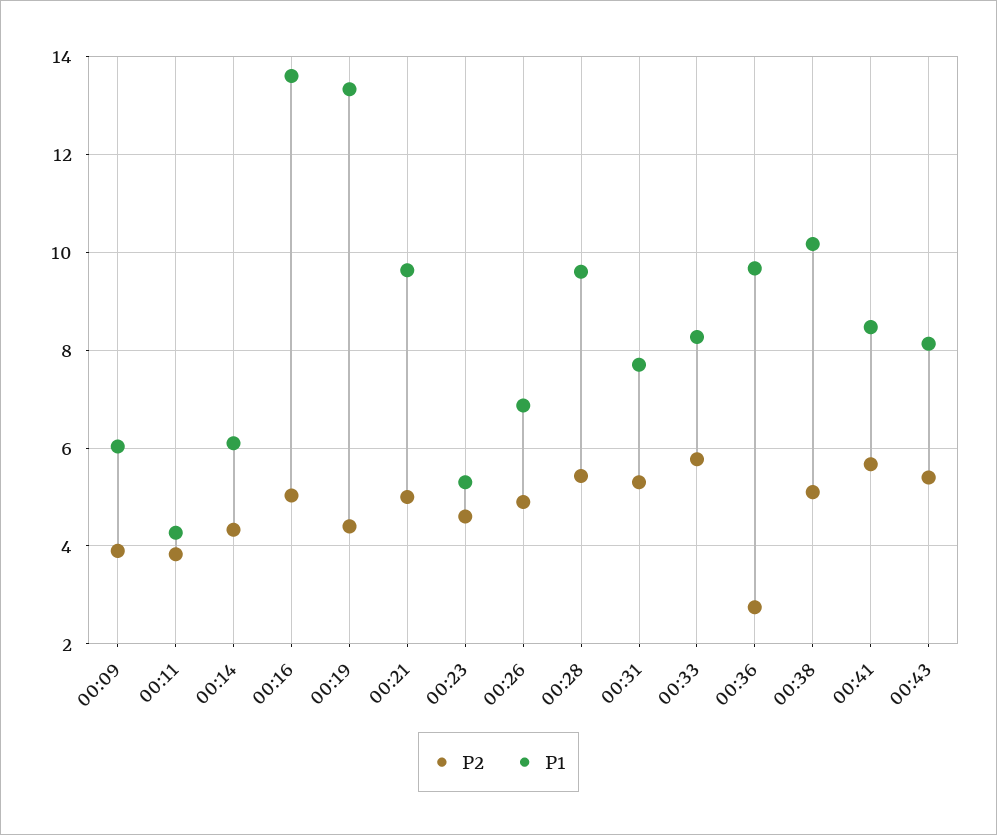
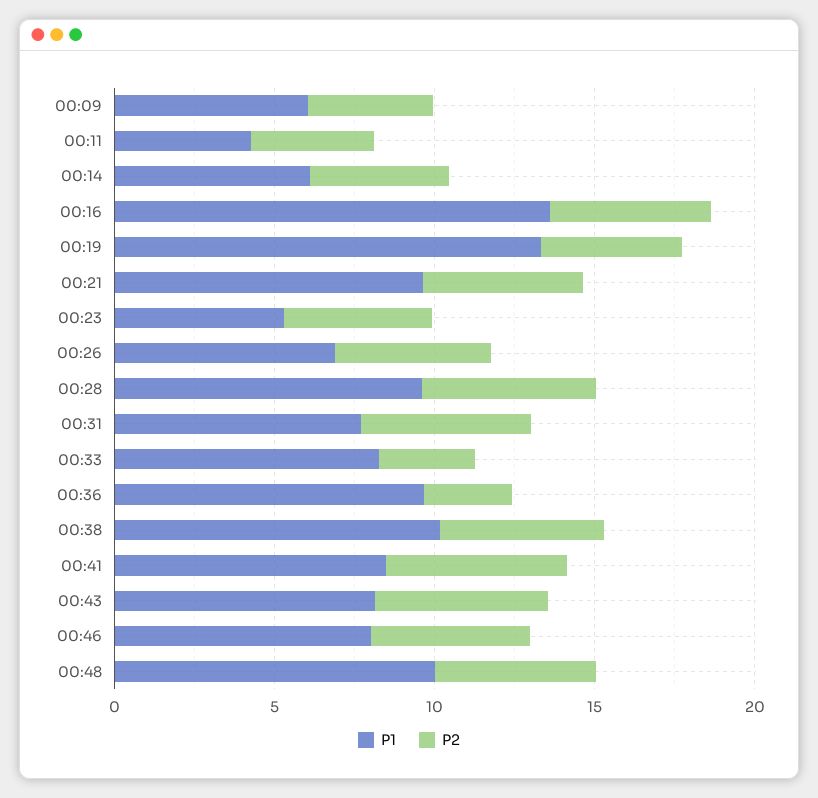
P2, 00:33: 5.8 -> 3
P1, 00:46: none -> 8
P2, 00:46: none -> 5
P1, 00:48: none -> 10
P2, 00:48: none -> 5

